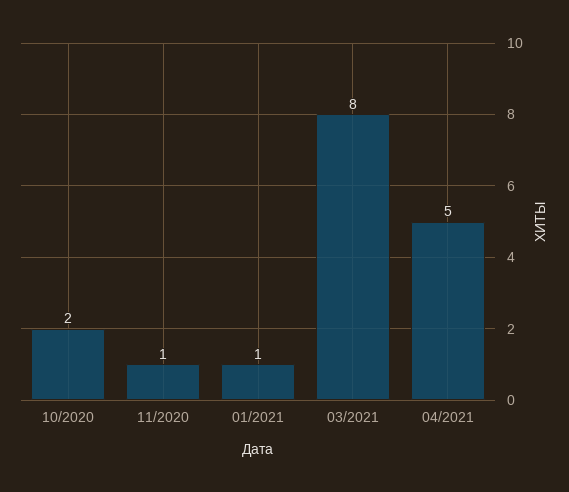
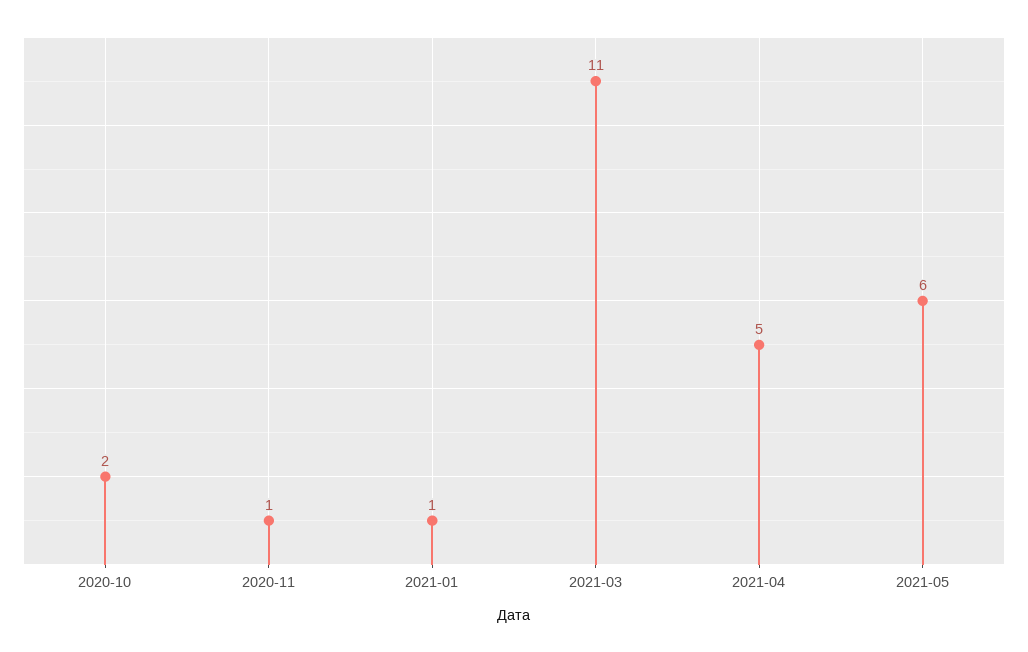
03/2021: 8 -> 11
2021-05: none -> 6

